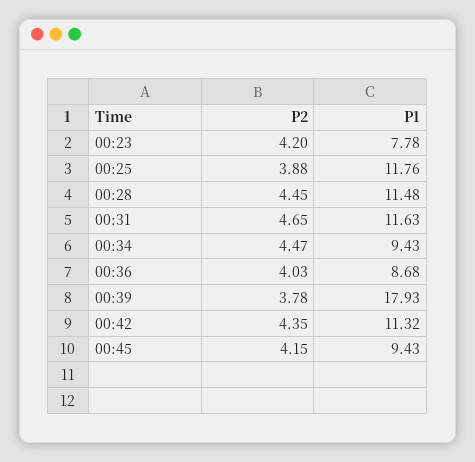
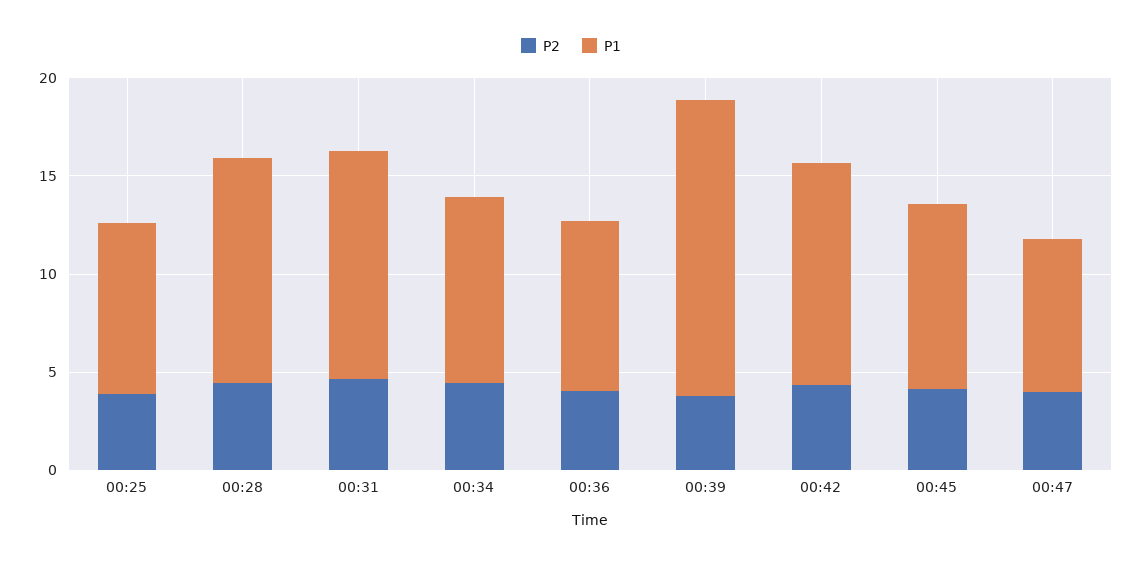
P2, 00:23: 4.2 -> none
P1, 00:23: 7.78 -> none
P1, 00:25: 11.76 -> 9
P1, 00:39: 17.93 -> 15
P2, 00:47: none -> 4
P1, 00:47: none -> 8

